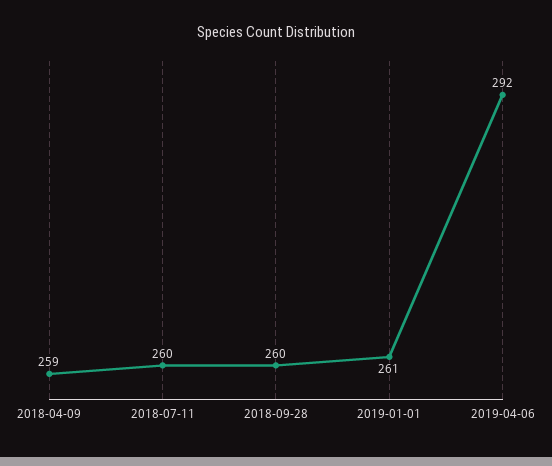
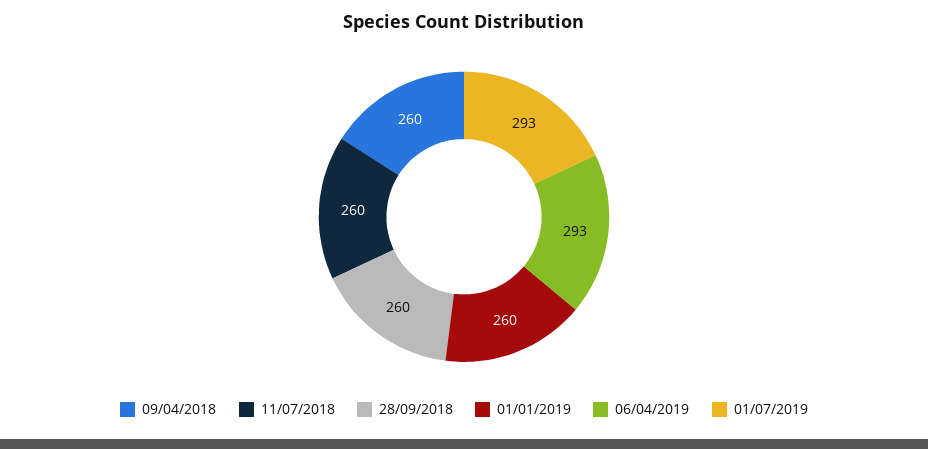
2018-04-09: 259 -> 260
2019-01-01: 261 -> 260
2019-04-06: 292 -> 293
01/07/2019: none -> 293

